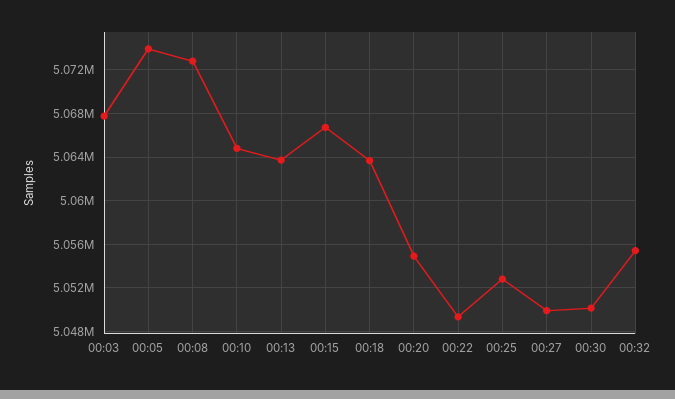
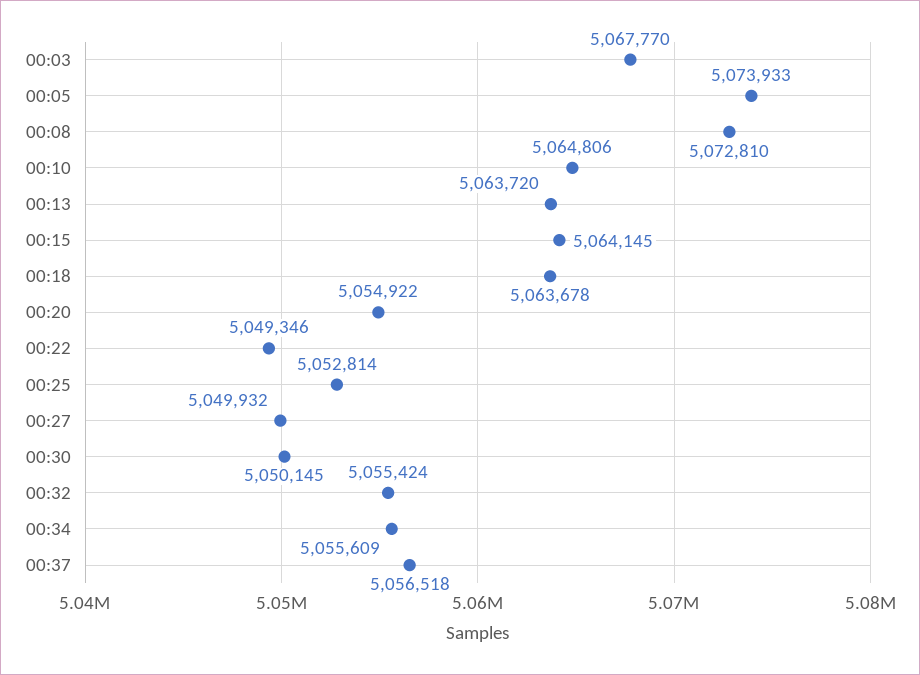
00:15: 5067000 -> 5064145
00:34: none -> 5055609
00:37: none -> 5056518

